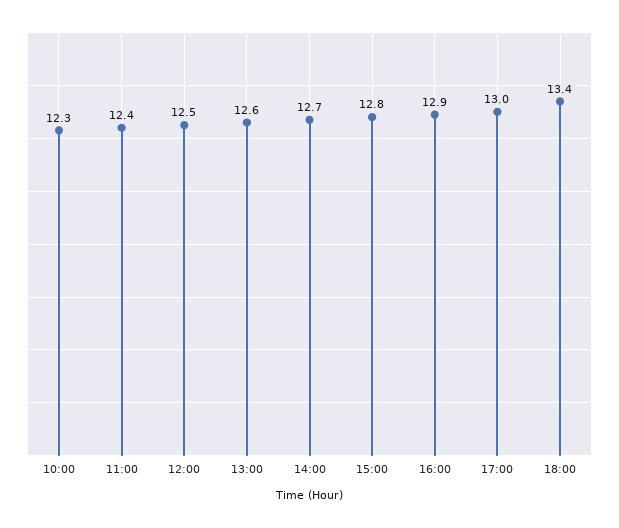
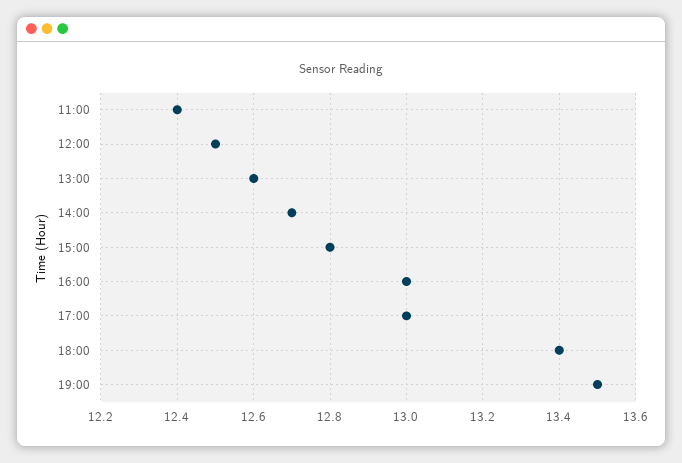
10:00: 12.3 -> none
16:00: 12.9 -> 13
19:00: none -> 13.5

